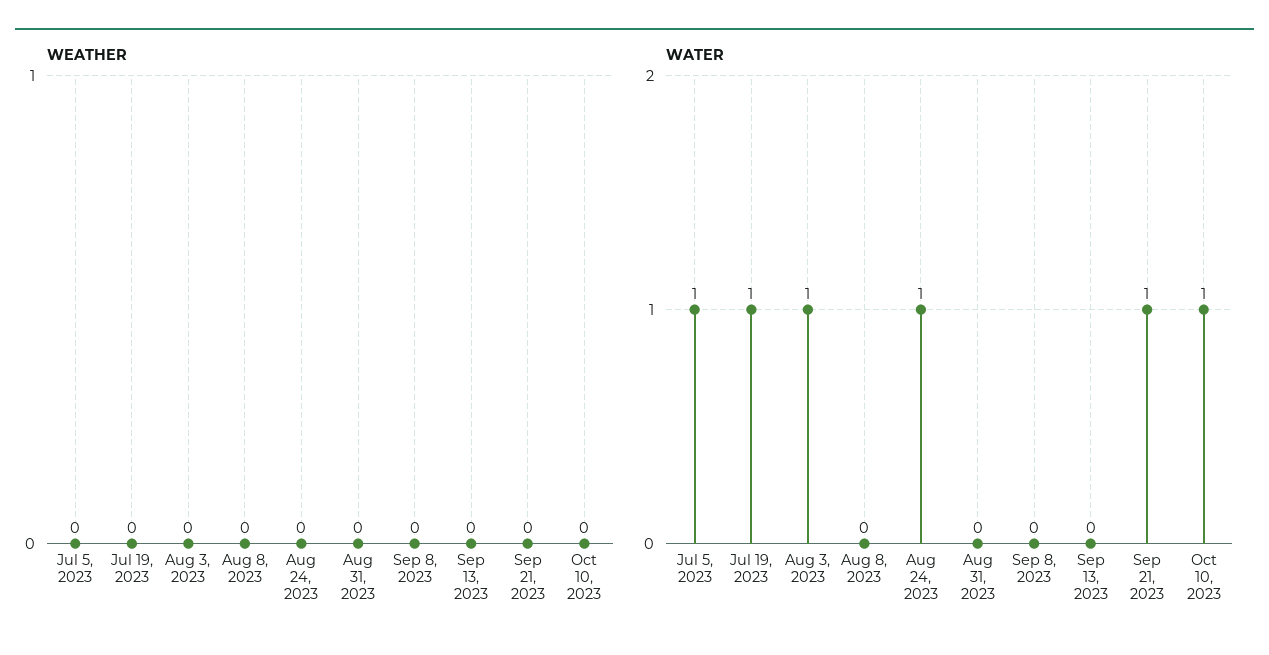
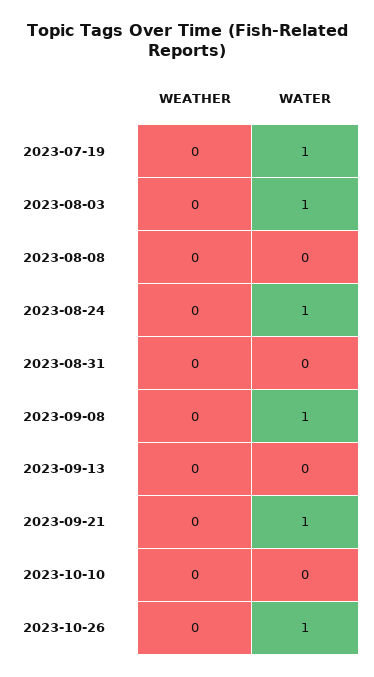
WEATHER, Jul 5, 2023: 0 -> none
WATER, Jul 5, 2023: 1 -> none
WATER, Sep 8, 2023: 0 -> 1
WATER, Oct 10, 2023: 1 -> 0
WEATHER, 2023-10-26: none -> 0
WATER, 2023-10-26: none -> 1

